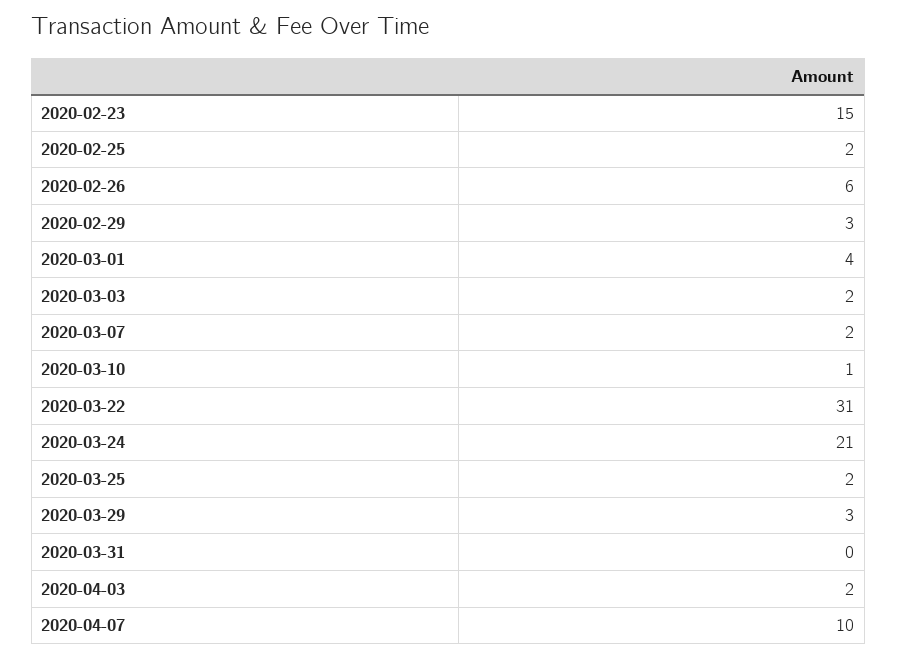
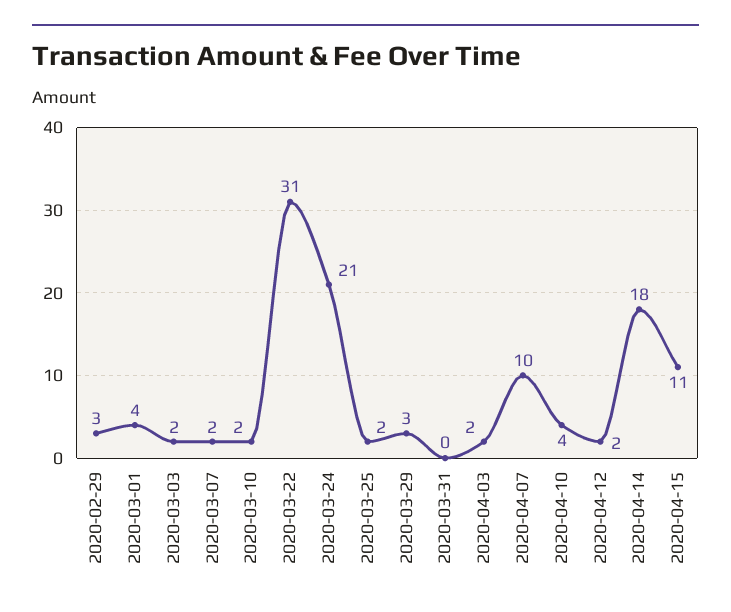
2020-02-23: 15 -> none
2020-02-25: 2 -> none
2020-02-26: 6 -> none
2020-03-10: 1 -> 2
2020-04-10: none -> 4
2020-04-12: none -> 2
2020-04-14: none -> 18
2020-04-15: none -> 11

